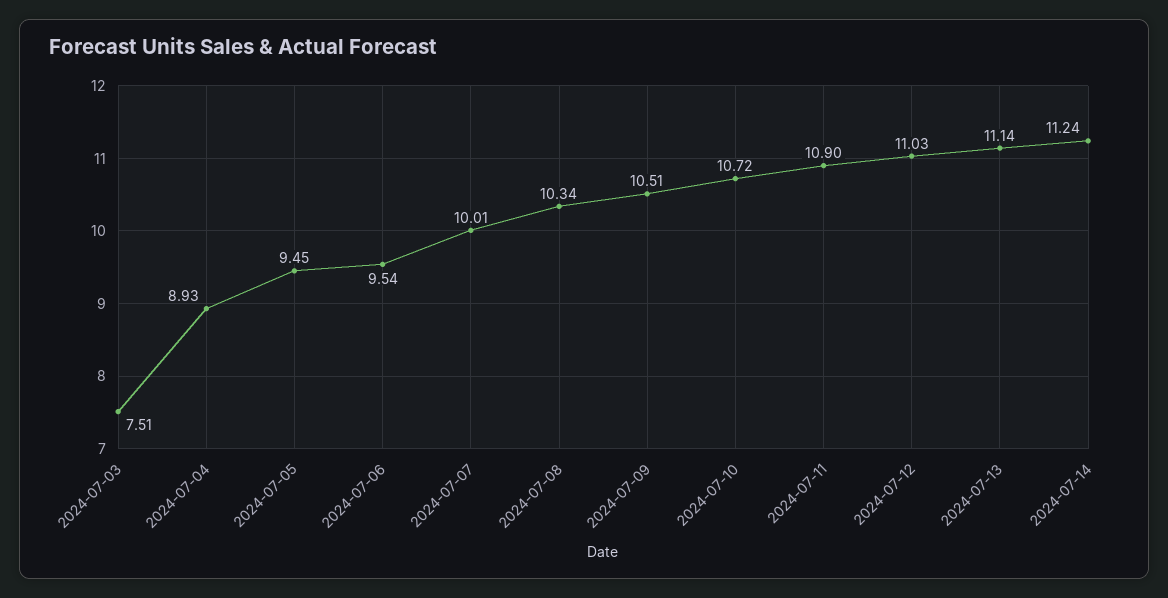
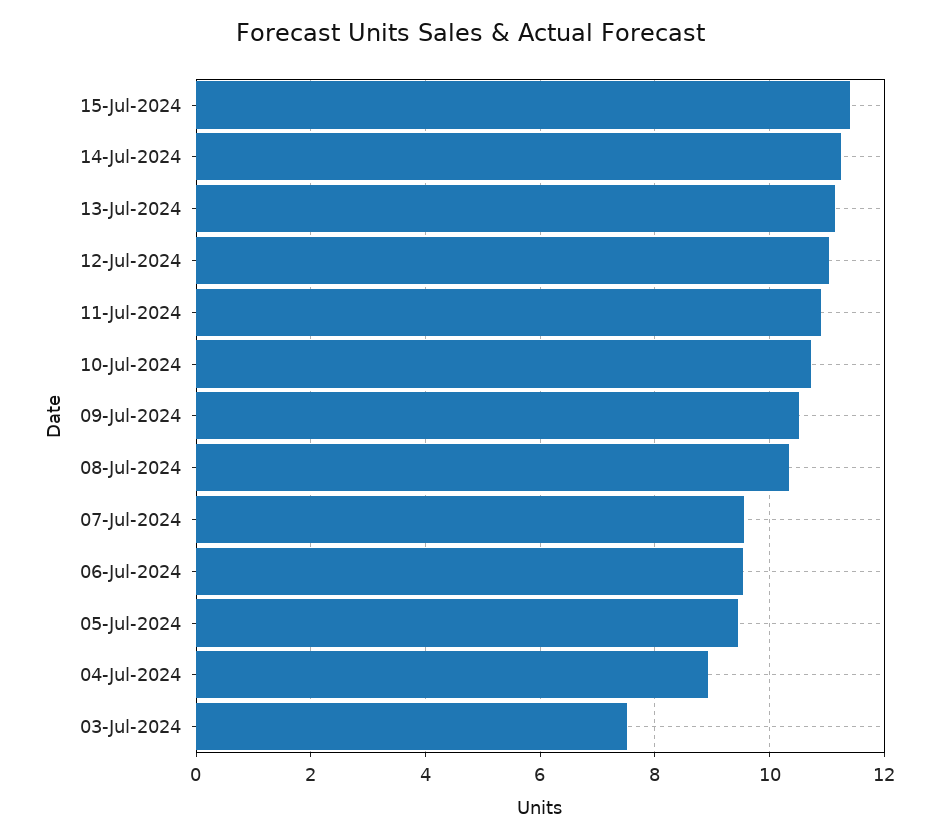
2024-07-07: 10.01 -> 9.6
15-Jul-2024: none -> 11.4

